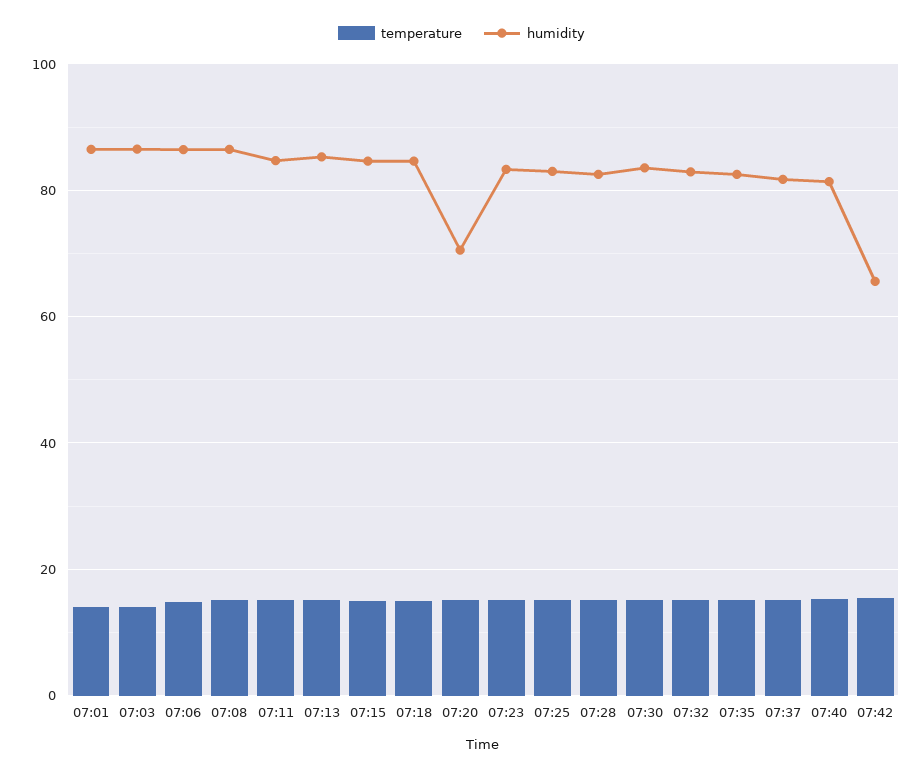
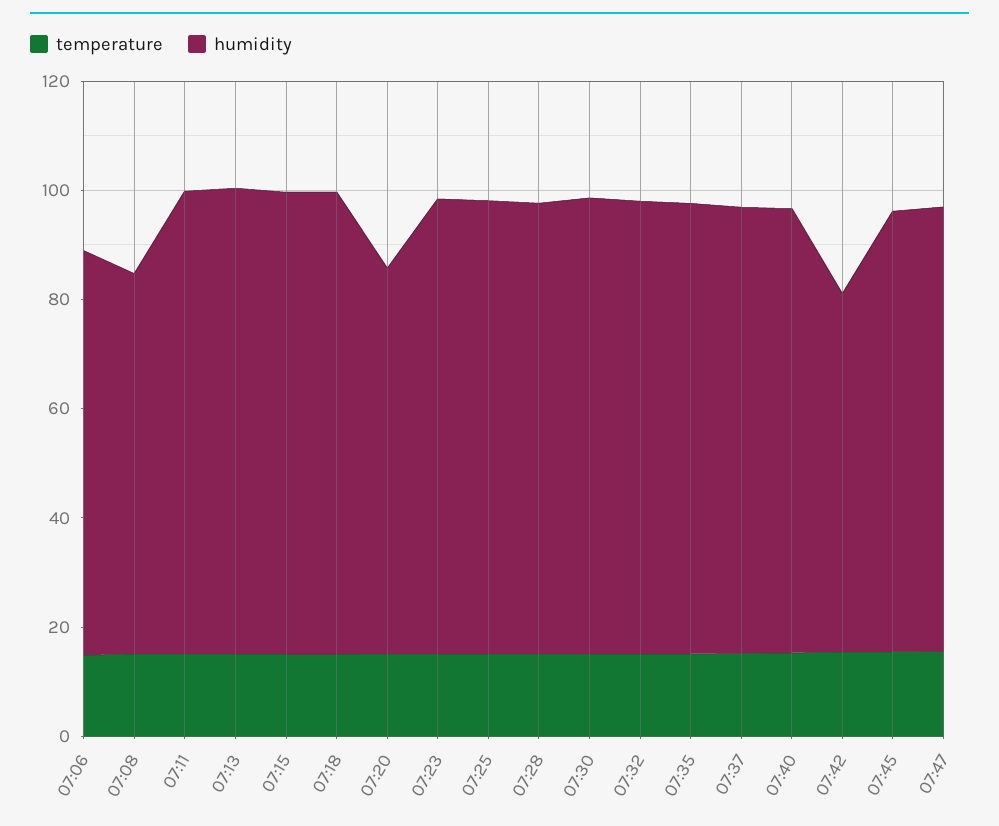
temperature, 07:01: 14 -> none
humidity, 07:01: 86 -> none
temperature, 07:03: 14 -> none
humidity, 07:03: 86 -> none
humidity, 07:06: 86 -> 75
humidity, 07:08: 86 -> 70
temperature, 07:45: none -> 15
humidity, 07:45: none -> 80
temperature, 07:47: none -> 15
humidity, 07:47: none -> 80

